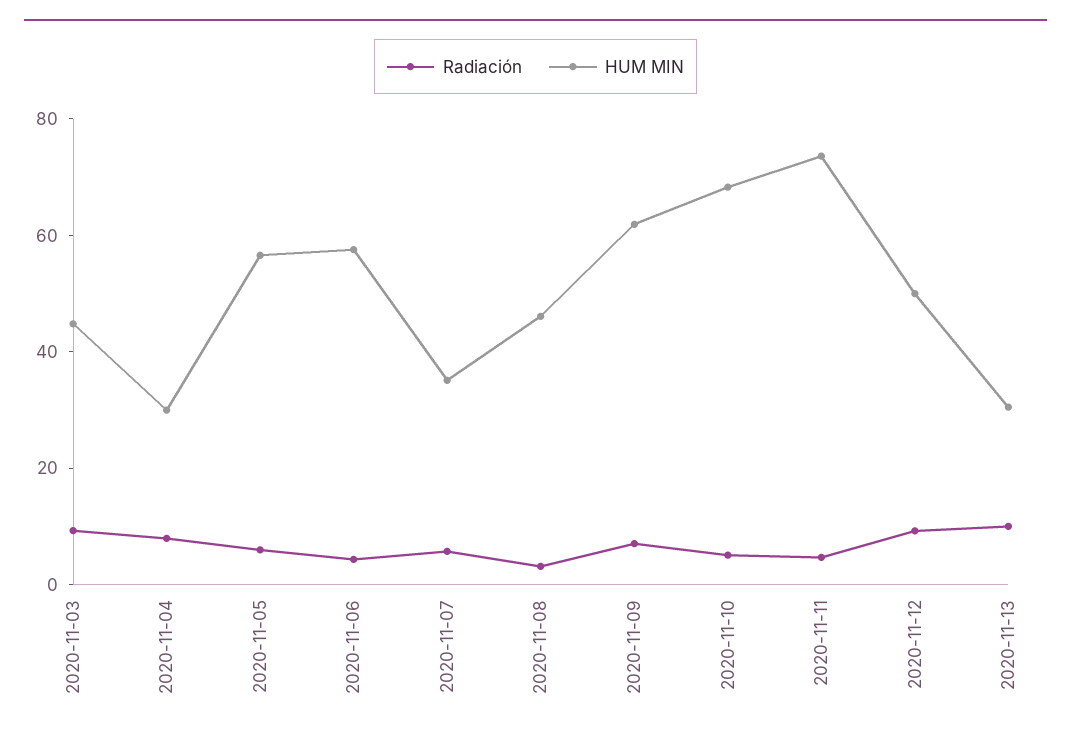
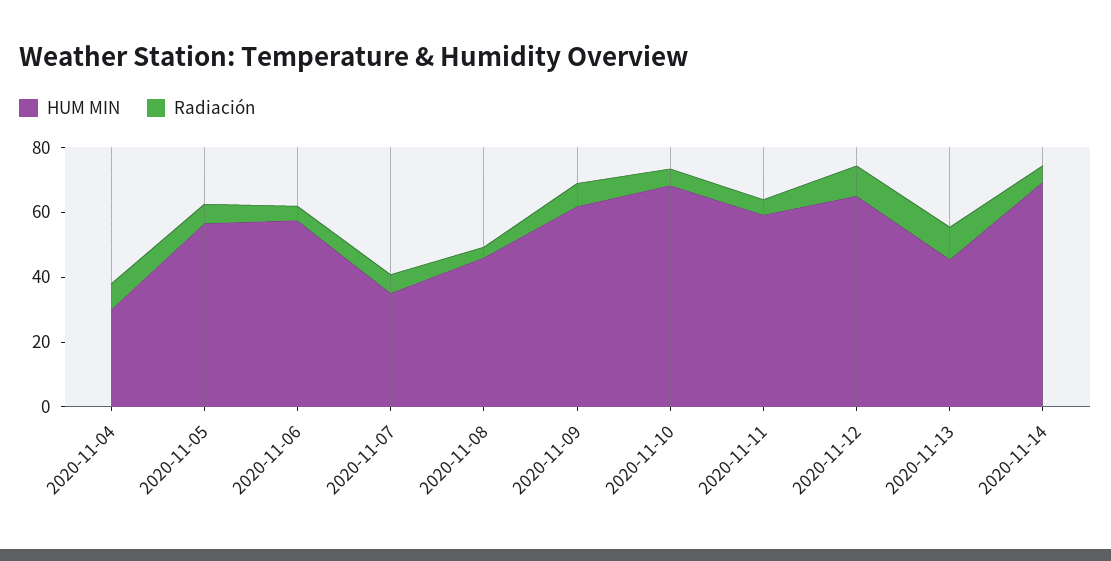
Radiación, 2020-11-03: 10 -> none
HUM MIN, 2020-11-03: 45 -> none
HUM MIN, 2020-11-11: 75 -> 60
HUM MIN, 2020-11-12: 50 -> 65
HUM MIN, 2020-11-13: 30 -> 45
HUM MIN, 2020-11-14: none -> 70
Radiación, 2020-11-14: none -> 5

